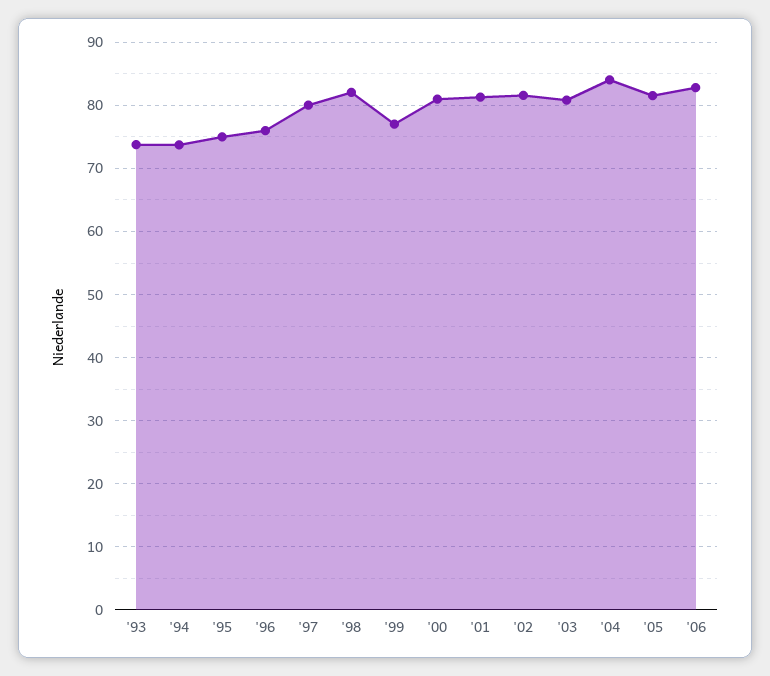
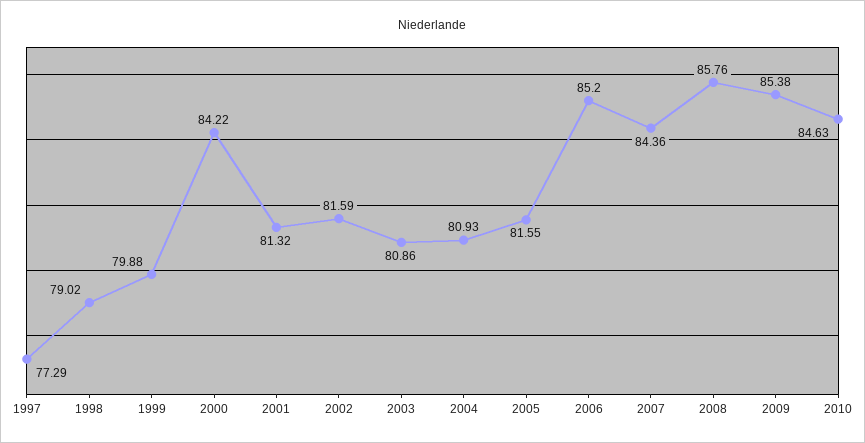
'93: 74 -> none
'94: 74 -> none
'95: 75 -> none
'96: 76 -> none
'97: 80 -> 77.29
'98: 82 -> 79.02
'99: 77 -> 79.88
'00: 81 -> 84.22
'04: 84 -> 80.93
'06: 83 -> 85.2
2007: none -> 84.36
2008: none -> 85.76
2009: none -> 85.38
2010: none -> 84.63

